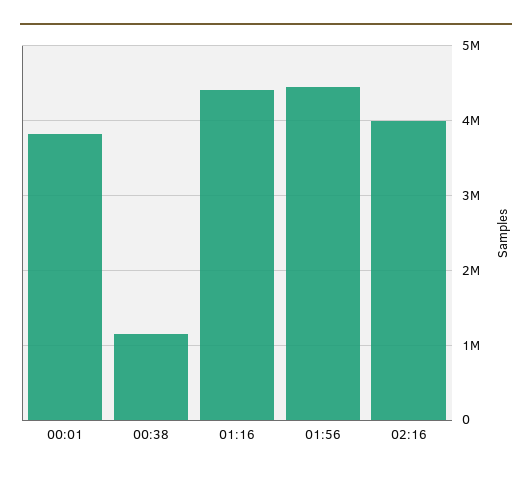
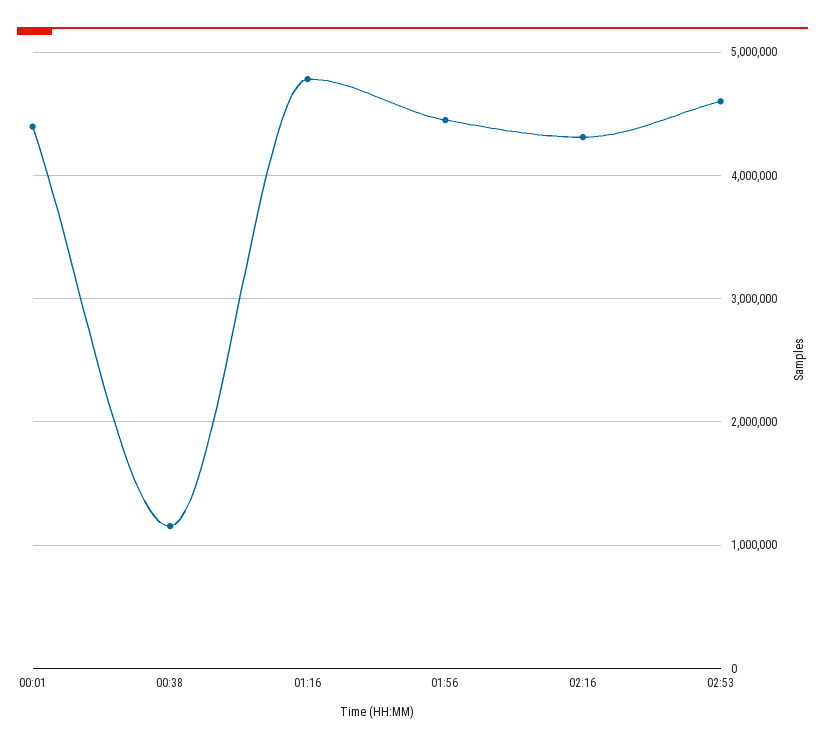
00:01: 3800000 -> 4400000
01:16: 4400000 -> 4800000
02:16: 4000000 -> 4300000
02:53: none -> 4600000

